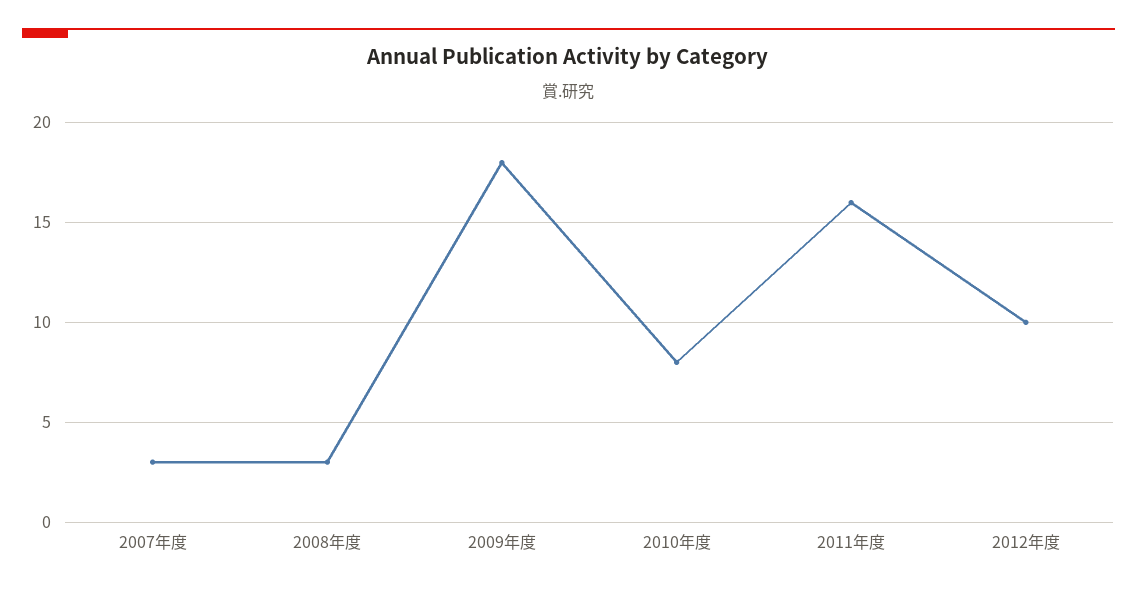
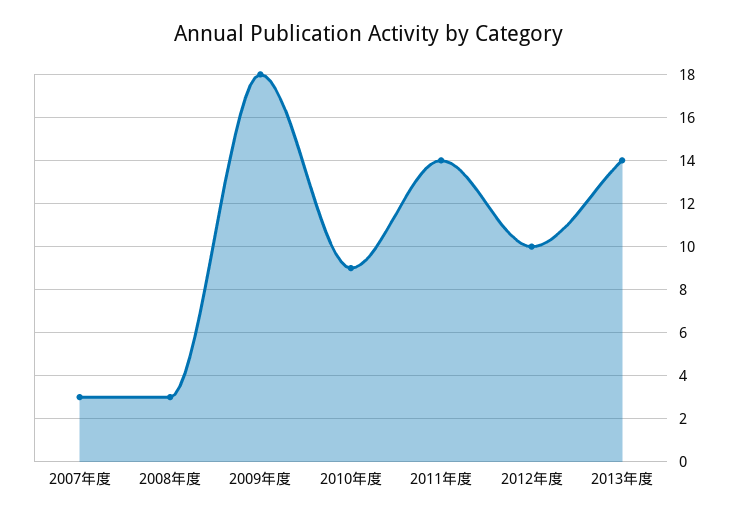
2010年度: 8 -> 9
2011年度: 16 -> 14
2013年度: none -> 14

